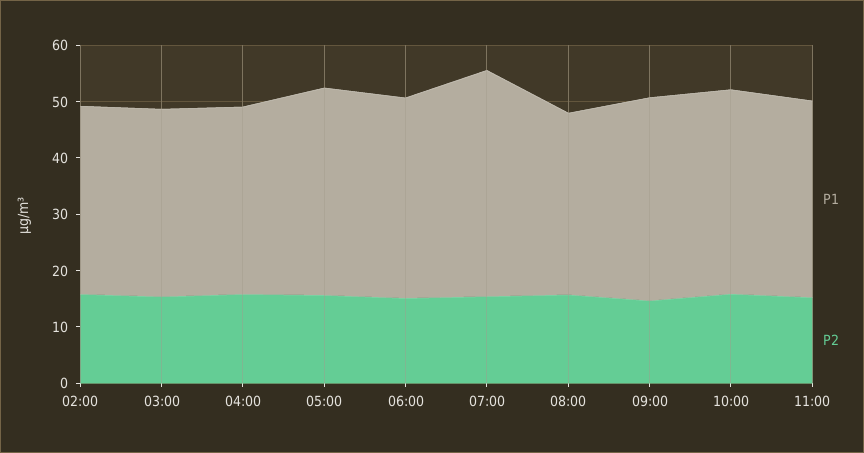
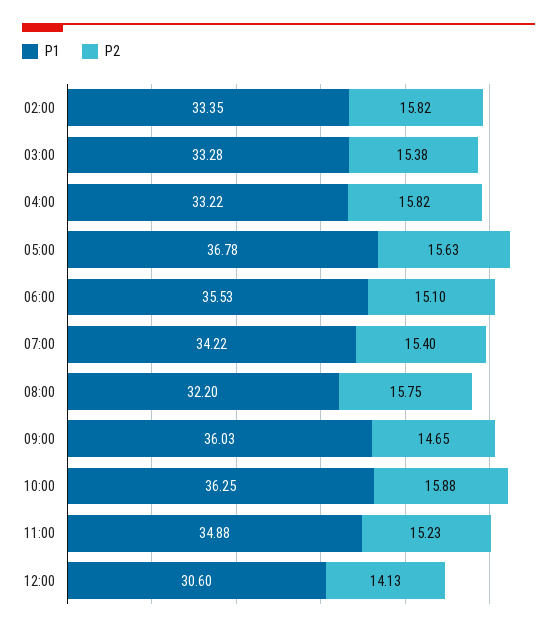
P1, 07:00: 40 -> 34.22
P1, 12:00: none -> 30.6
P2, 12:00: none -> 14.13

